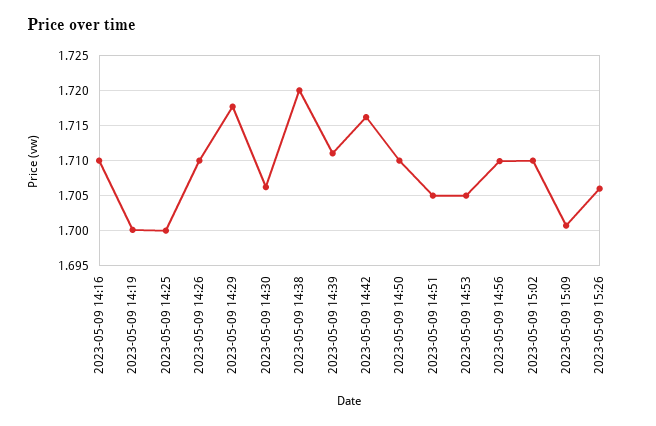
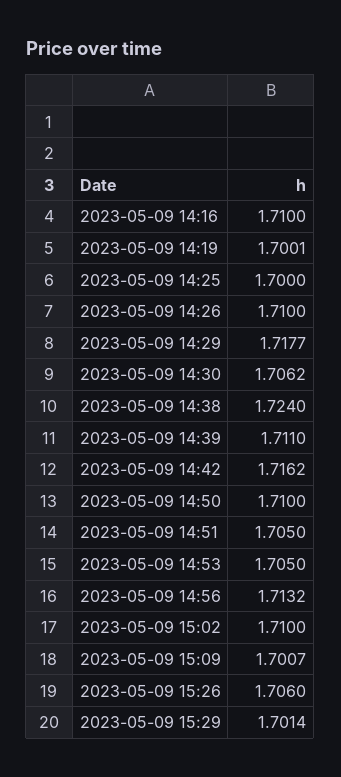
2023-05-09 14:38: 1.72 -> 1.724
2023-05-09 14:56: 1.71 -> 1.7132
2023-05-09 15:29: none -> 1.7014

